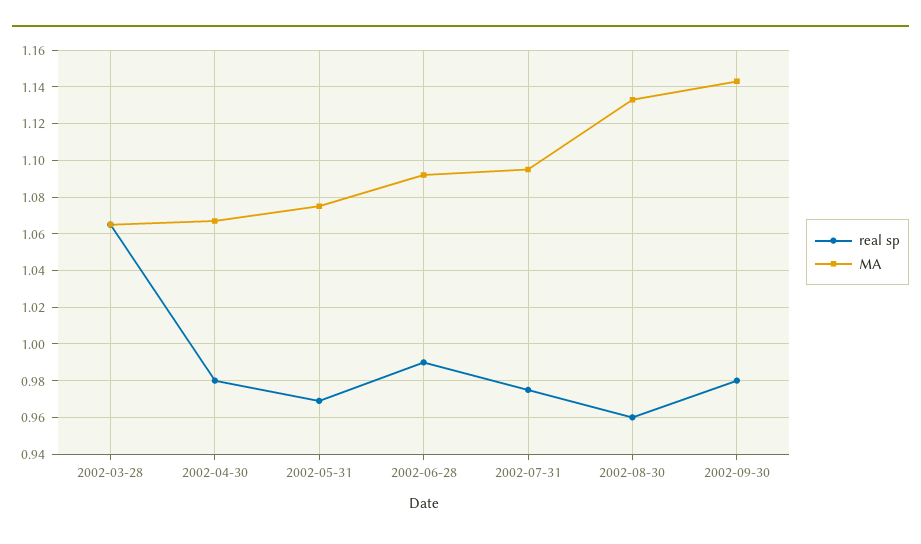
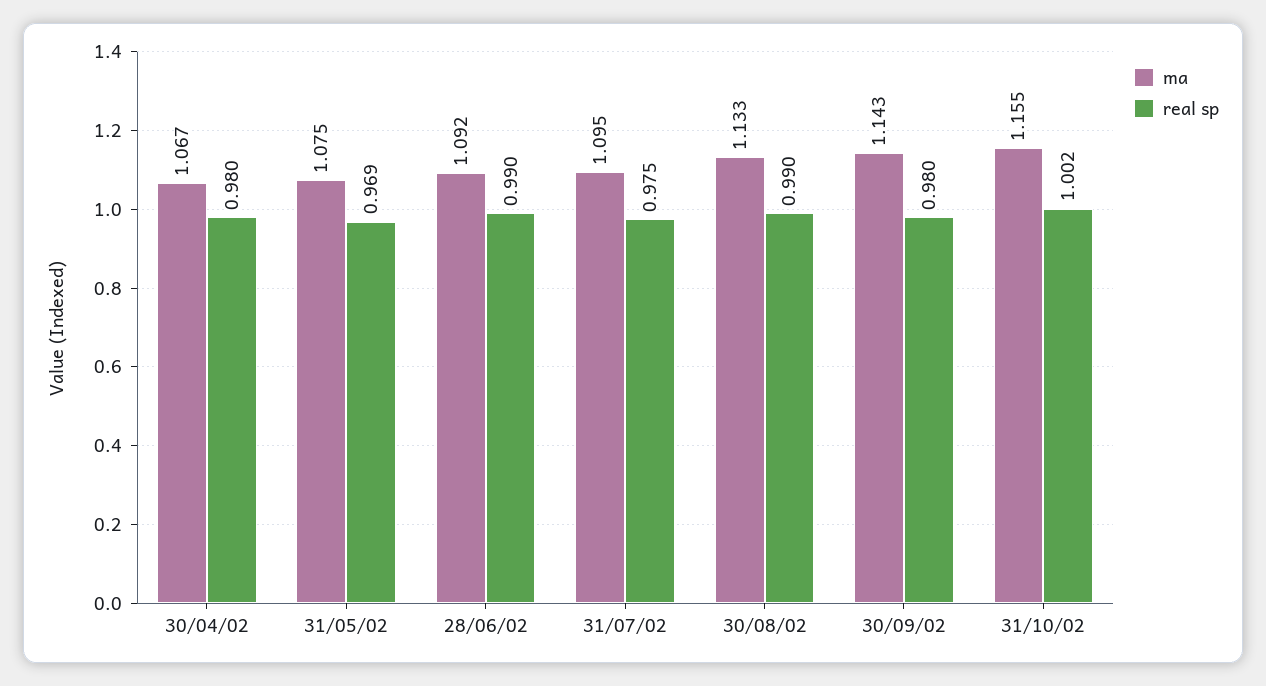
real sp, 2002-03-28: 1.065 -> none
MA, 2002-03-28: 1.065 -> none
real sp, 2002-08-30: 0.96 -> 0.99
MA, 31/10/02: none -> 1.155
real sp, 31/10/02: none -> 1.002

